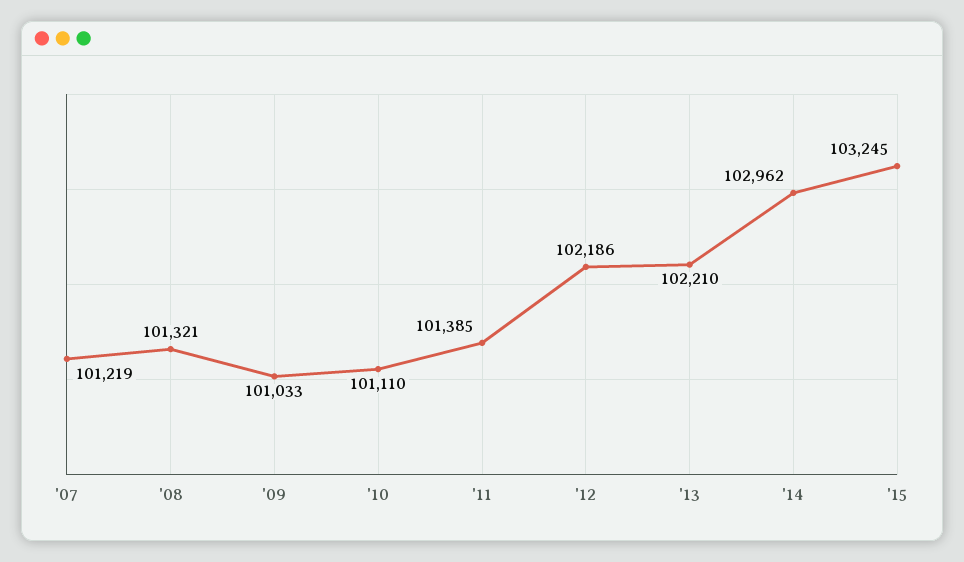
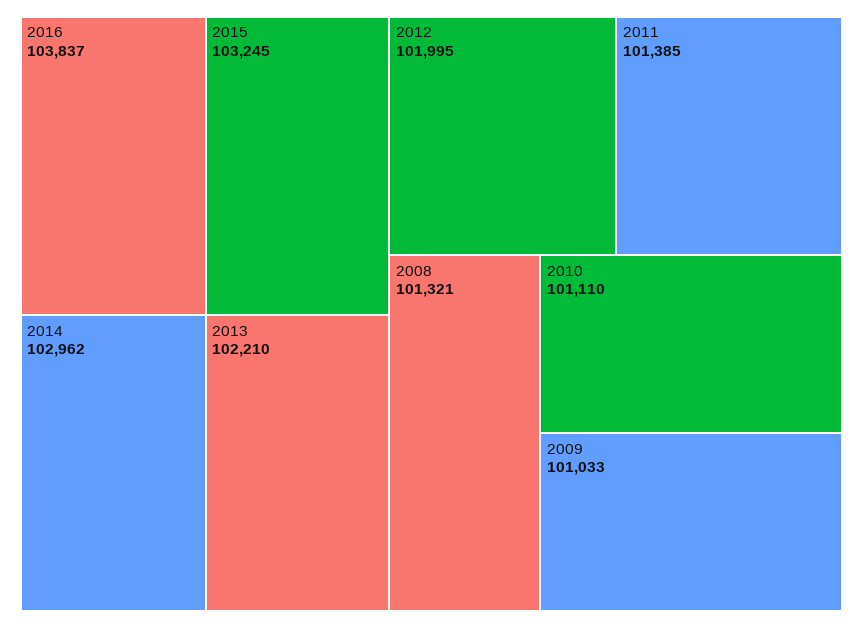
'07: 101219 -> none
'12: 102186 -> 101995
2016: none -> 103837

